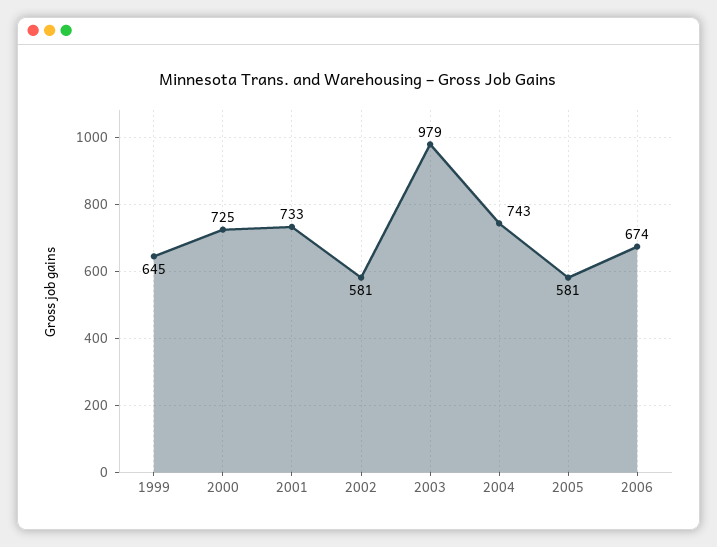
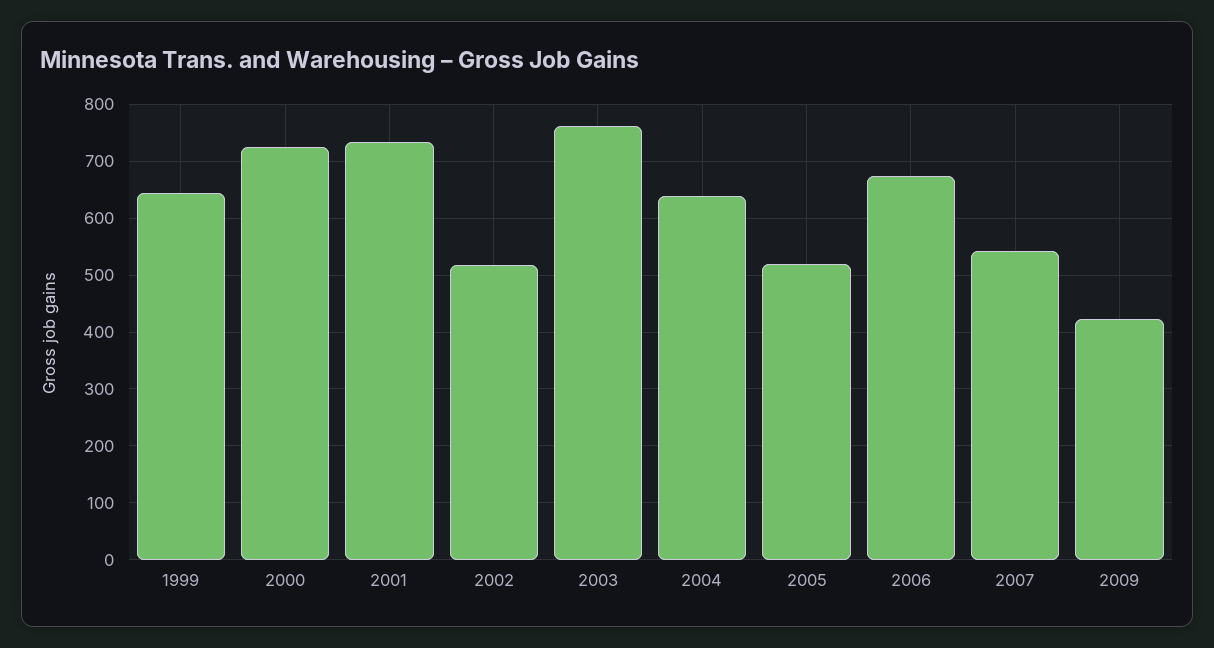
2002: 581 -> 520
2003: 979 -> 760
2004: 743 -> 640
2005: 581 -> 520
2007: none -> 540
2009: none -> 420

